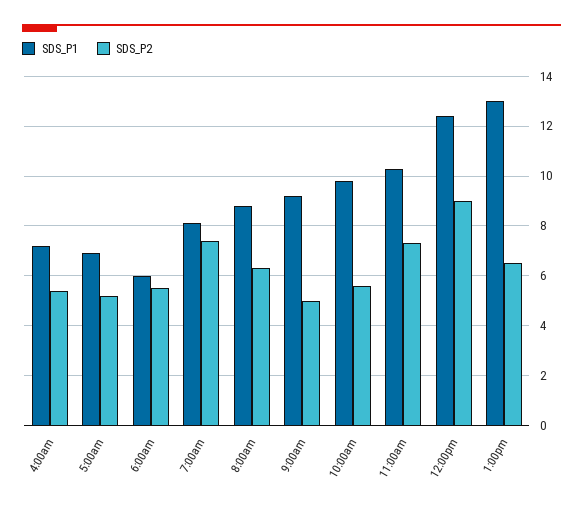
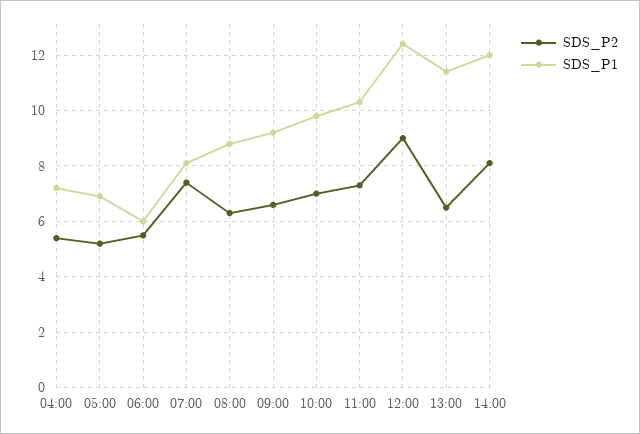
SDS_P2, 9:00am: 5 -> 6.5
SDS_P2, 10:00am: 5.5 -> 7
SDS_P1, 1:00pm: 13 -> 11.5
SDS_P2, 14:00: none -> 8
SDS_P1, 14:00: none -> 12

